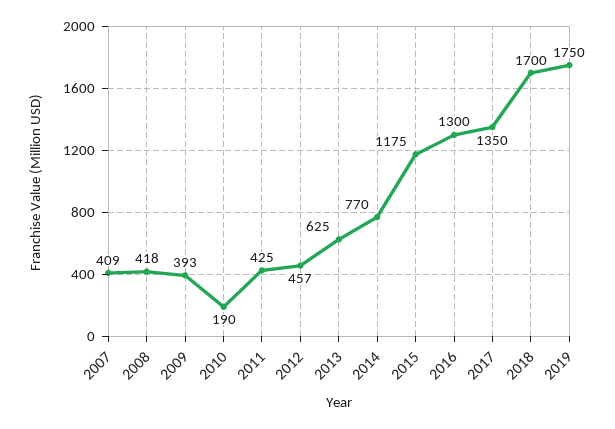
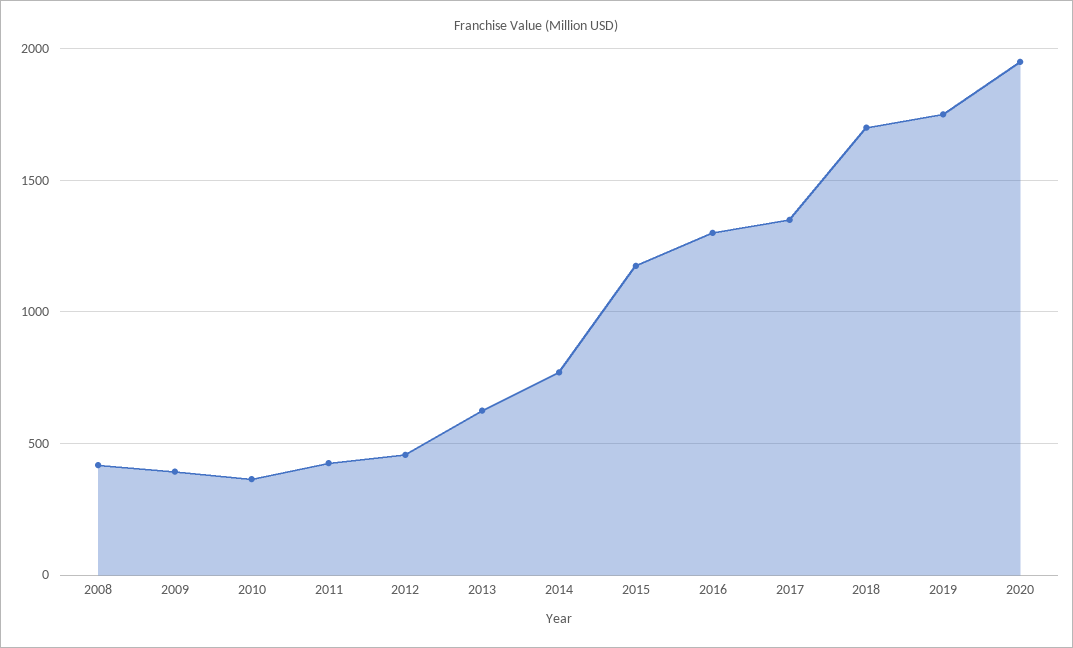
2007: 409 -> none
2010: 190 -> 350
2020: none -> 1950

